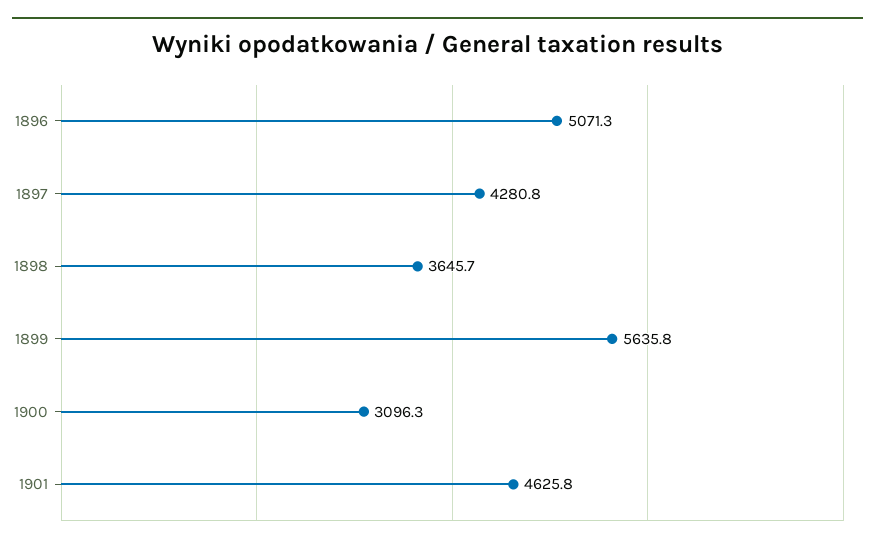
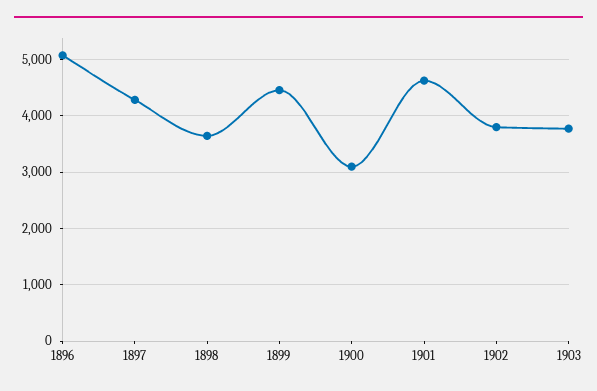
1899: 5635.8 -> 4400
1902: none -> 3800
1903: none -> 3800

